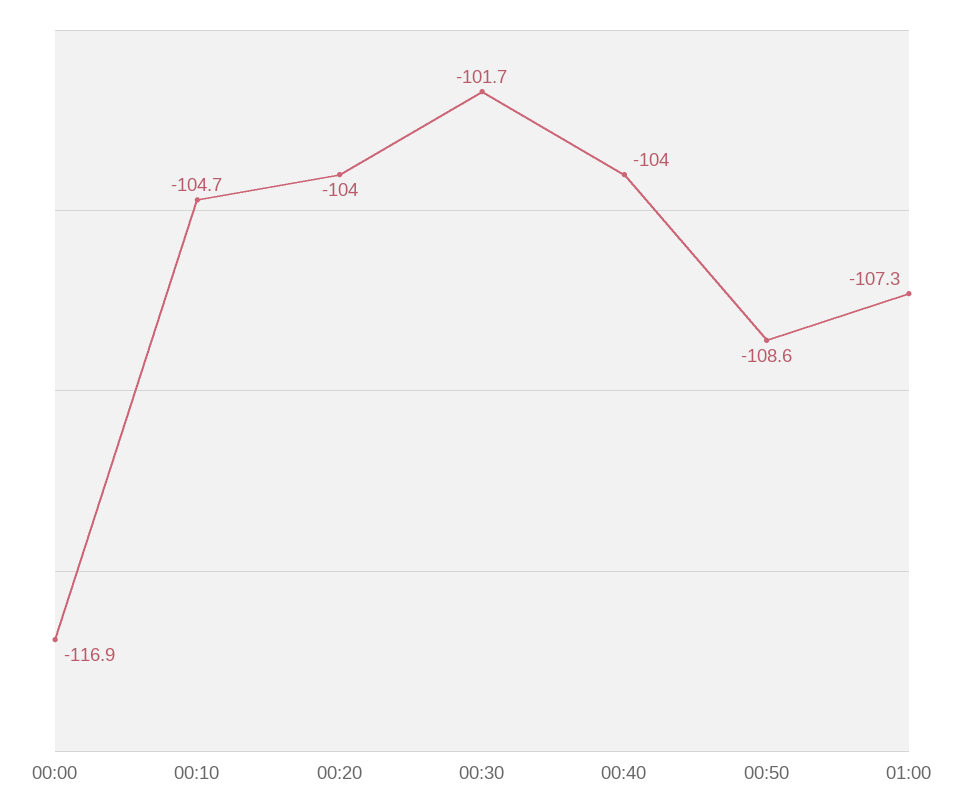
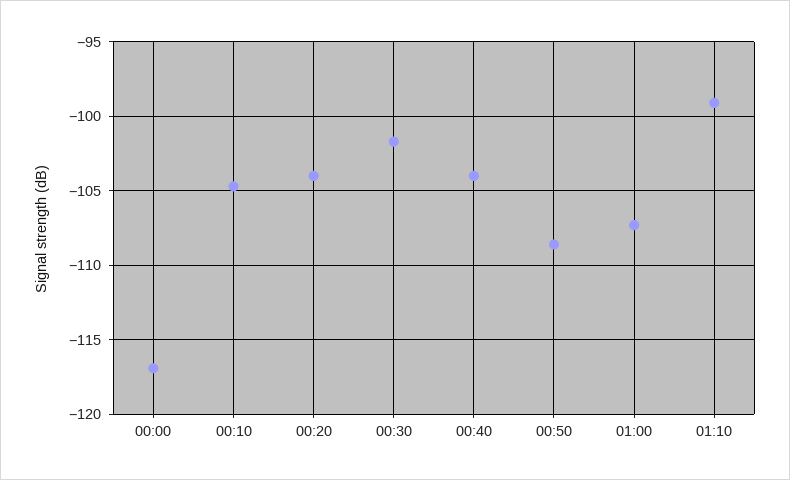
01:10: none -> -99

